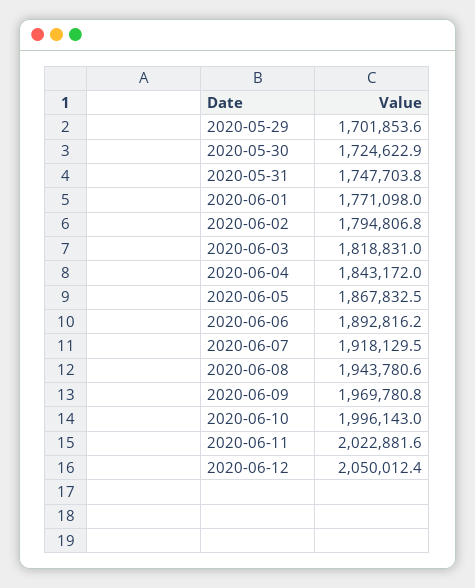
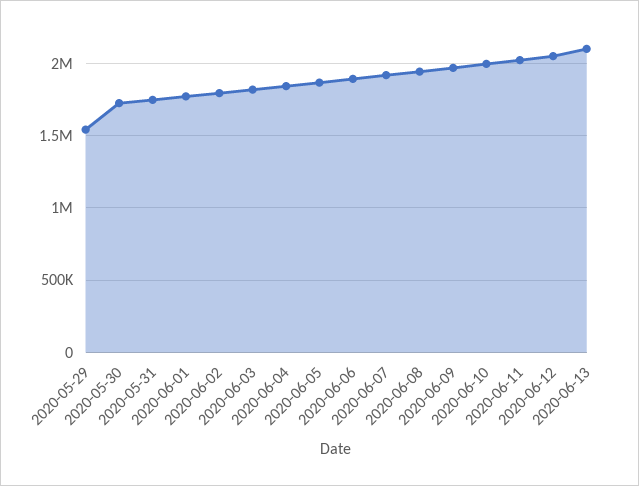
2020-05-29: 1701853.6 -> 1550000
2020-06-13: none -> 2100000

